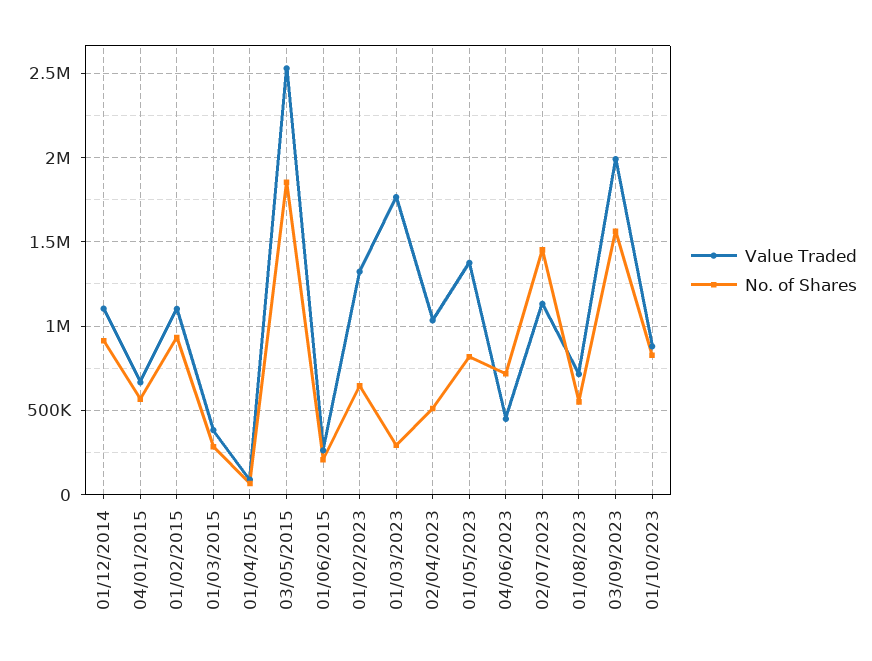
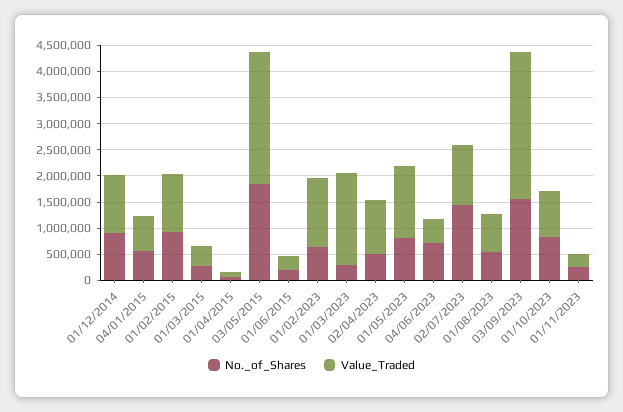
Value Traded, 03/09/2023: 2000000 -> 2750000
No. of Shares, 01/11/2023: none -> 250000
Value Traded, 01/11/2023: none -> 250000

